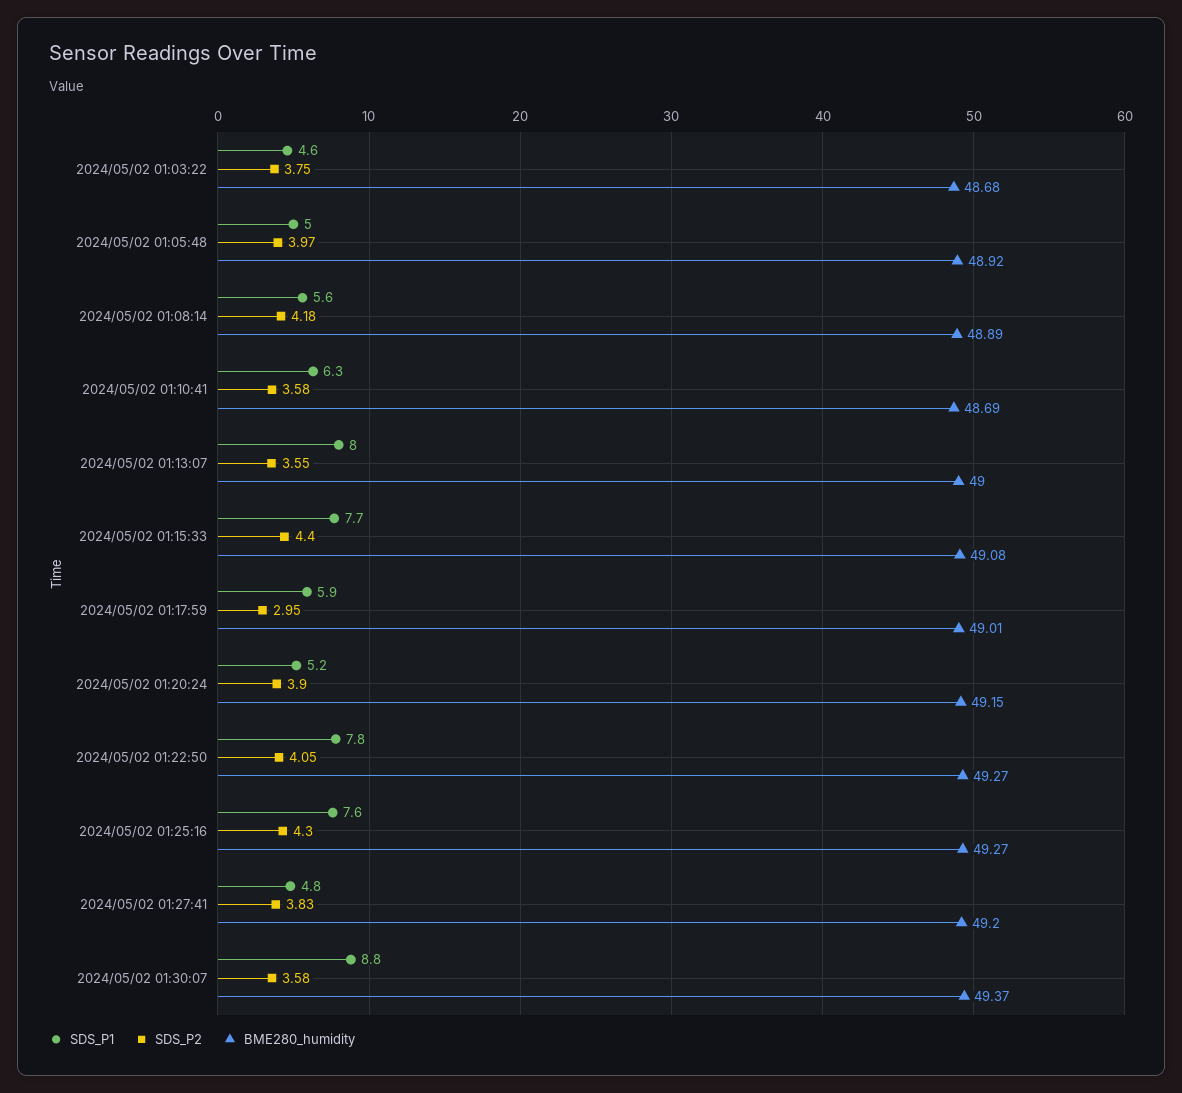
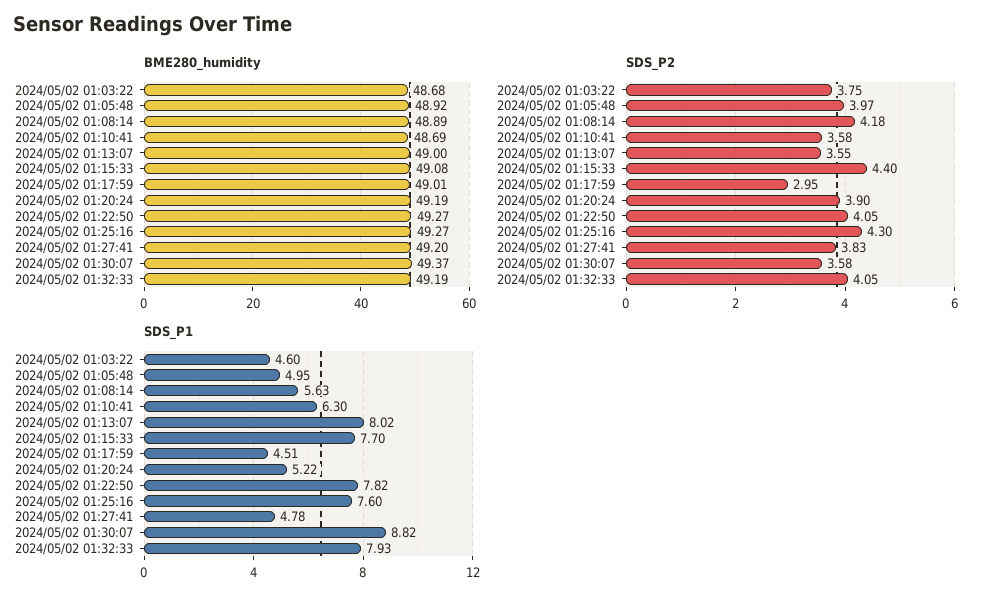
SDS_P1, 2024/05/02 01:17:59: 5.9 -> 4.51
BME280_humidity, 2024/05/02 01:20:24: 49.15 -> 49.19
BME280_humidity, 2024/05/02 01:32:33: none -> 49.19
SDS_P2, 2024/05/02 01:32:33: none -> 4.05
SDS_P1, 2024/05/02 01:32:33: none -> 7.93

